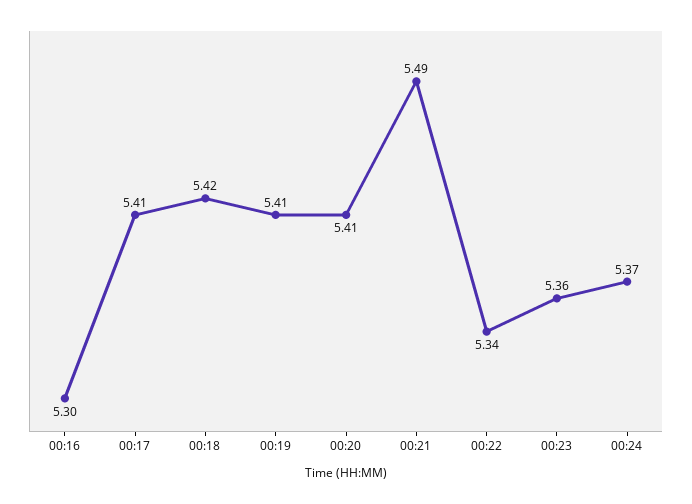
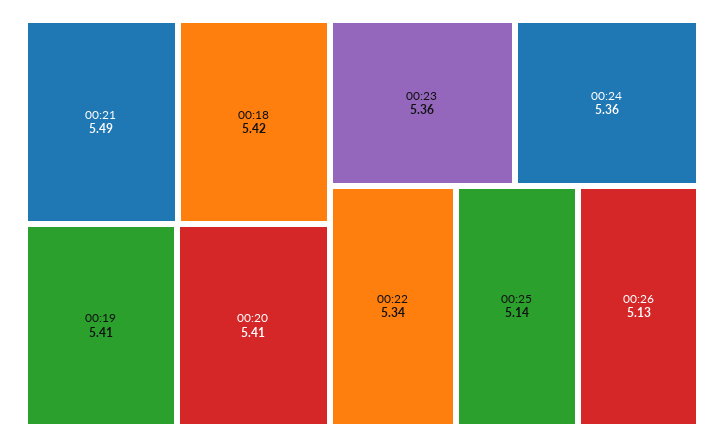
00:16: 5.3 -> none
00:17: 5.41 -> none
00:24: 5.37 -> 5.36
00:25: none -> 5.14
00:26: none -> 5.13

